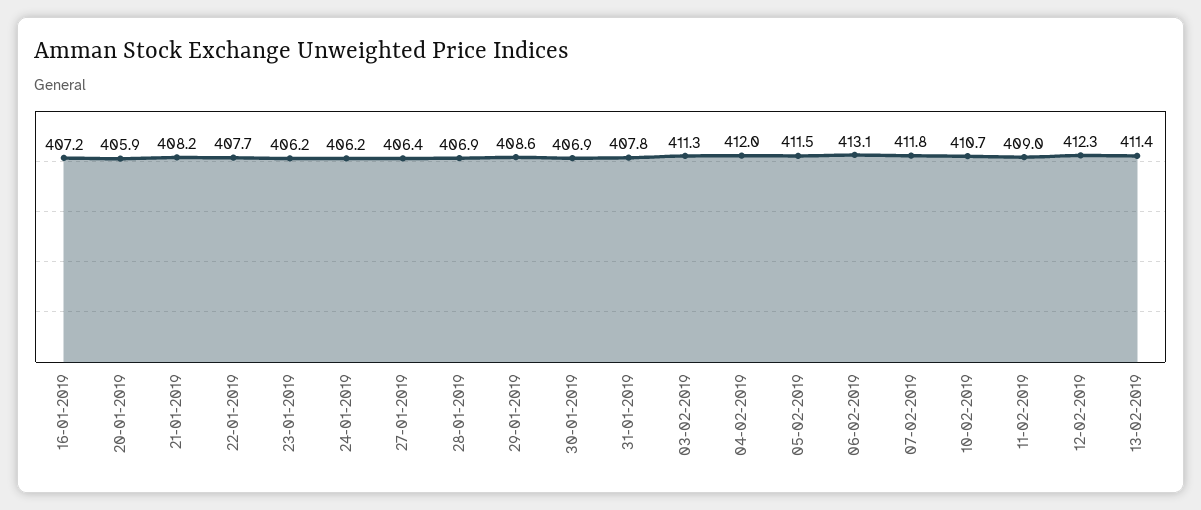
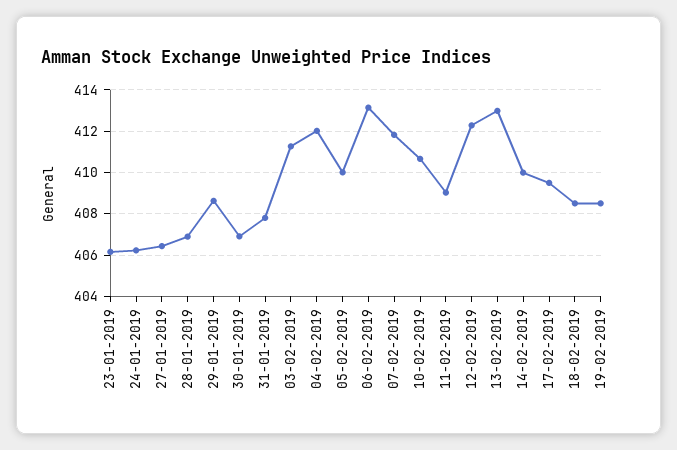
16-01-2019: 407.2 -> none
20-01-2019: 405.9 -> none
21-01-2019: 408.2 -> none
22-01-2019: 407.7 -> none
05-02-2019: 411.5 -> 410
13-02-2019: 411.4 -> 413
14-02-2019: none -> 410
17-02-2019: none -> 409.5
18-02-2019: none -> 408.5
19-02-2019: none -> 408.5

